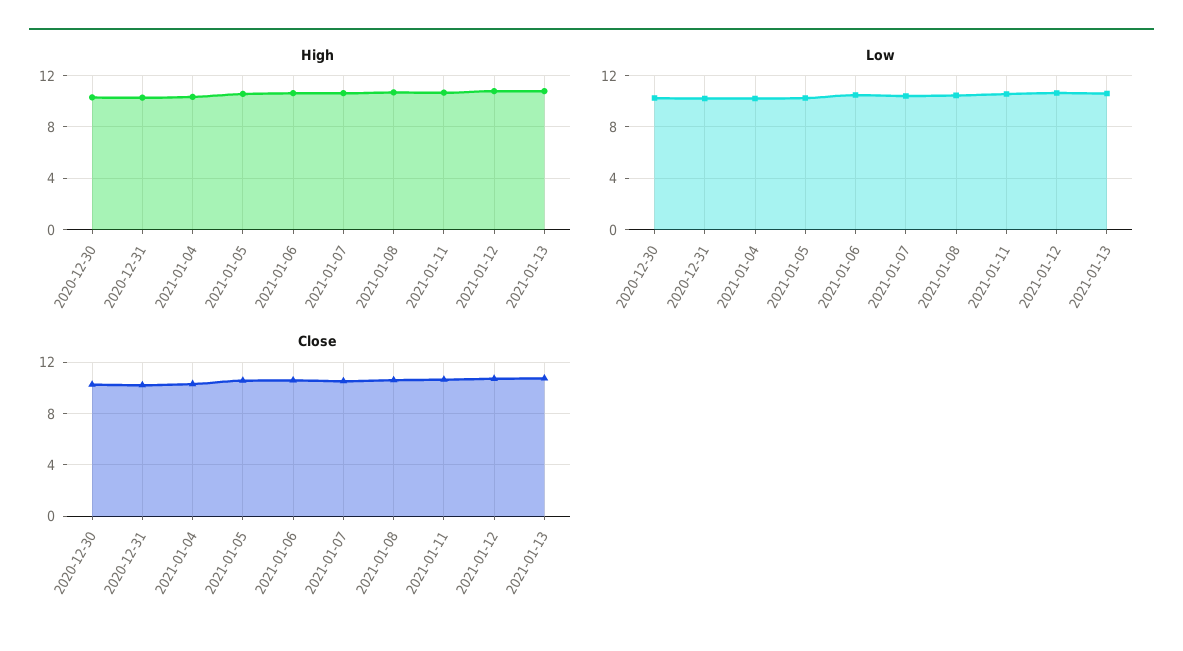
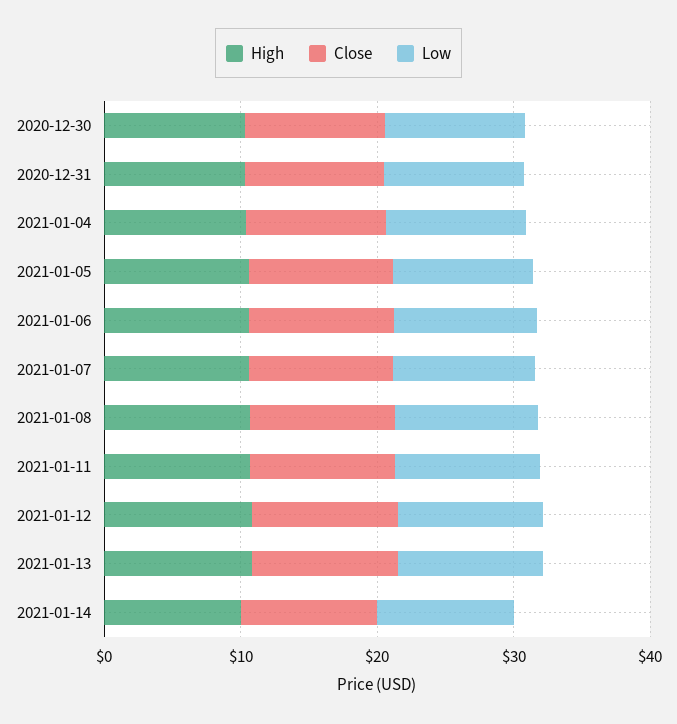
High, 2021-01-14: none -> 10
Close, 2021-01-14: none -> 10
Low, 2021-01-14: none -> 10

